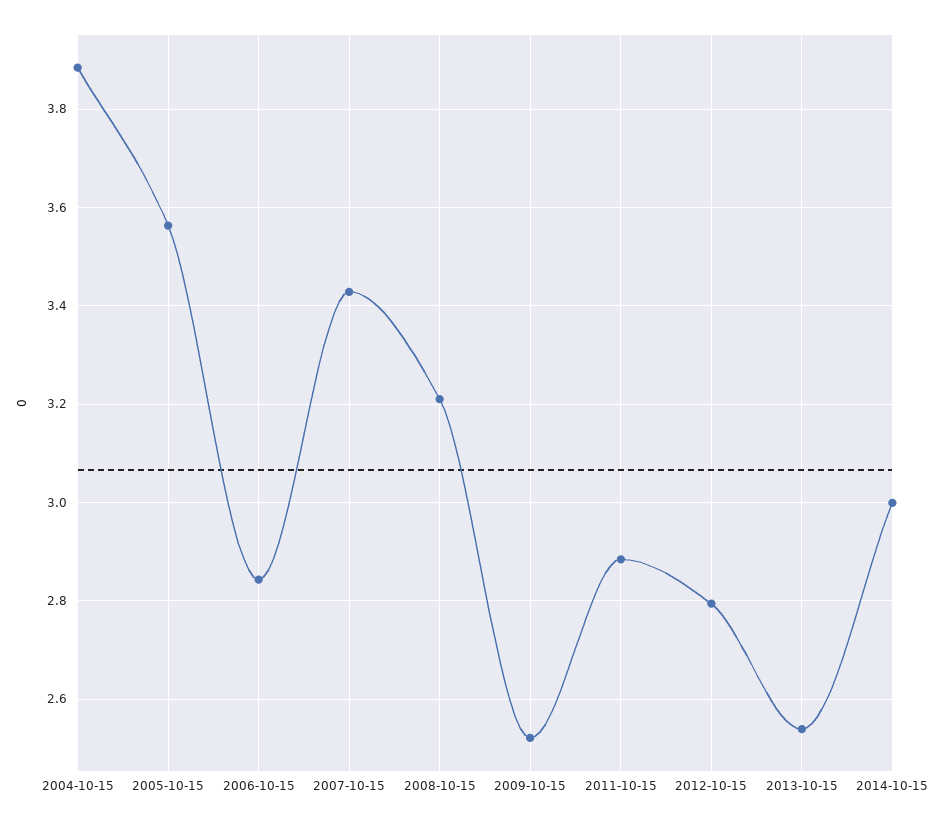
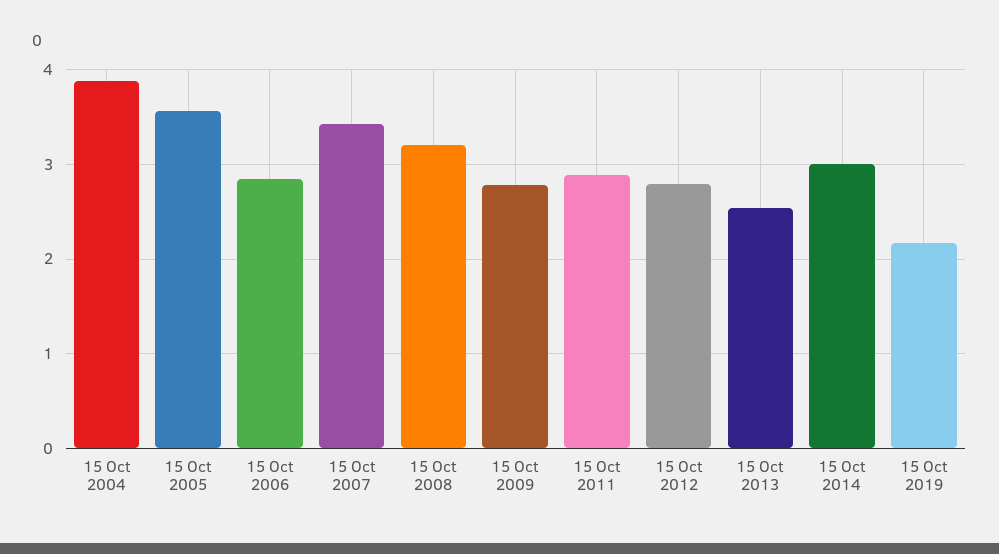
2009-10-15: 2.52 -> 2.8
15 Oct 2019: none -> 2.2

